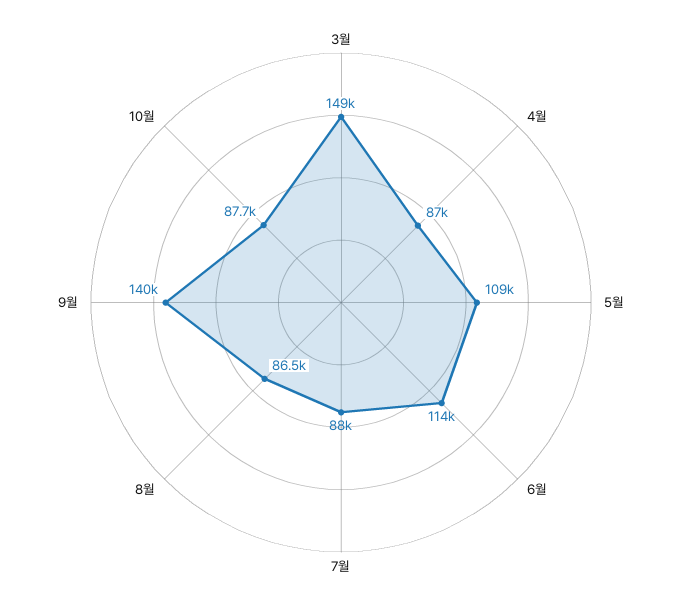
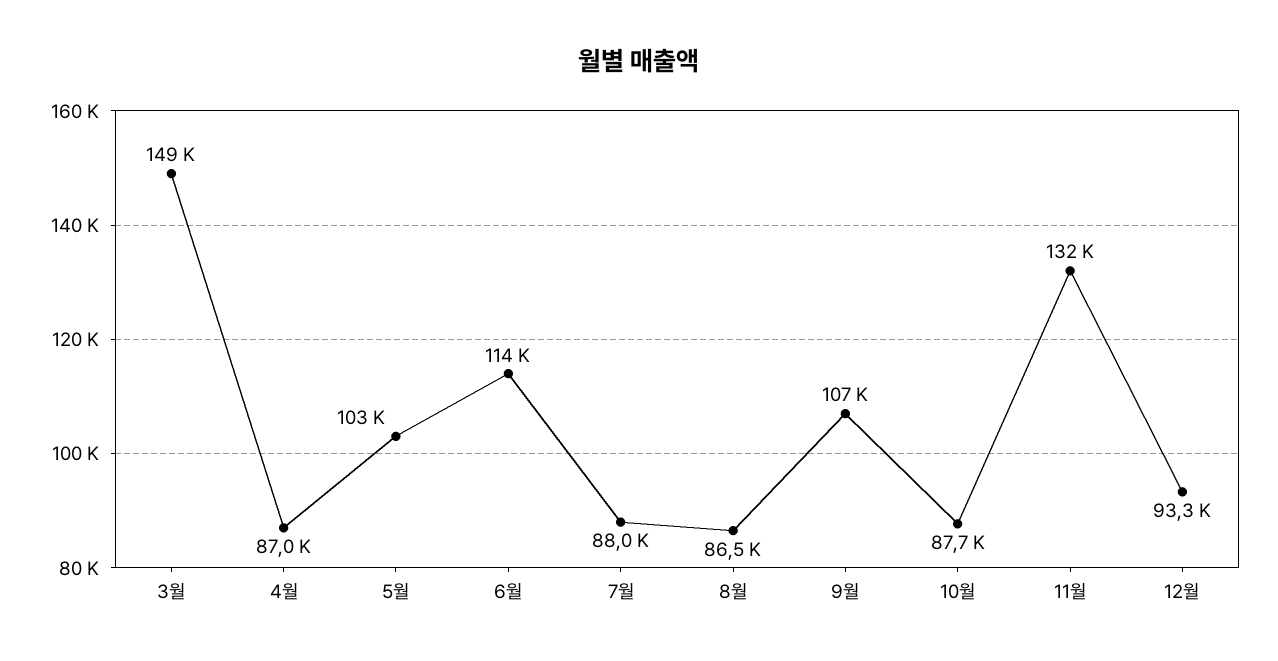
5월: 109000 -> 103000
9월: 140000 -> 107000
11월: none -> 132000
12월: none -> 93300

